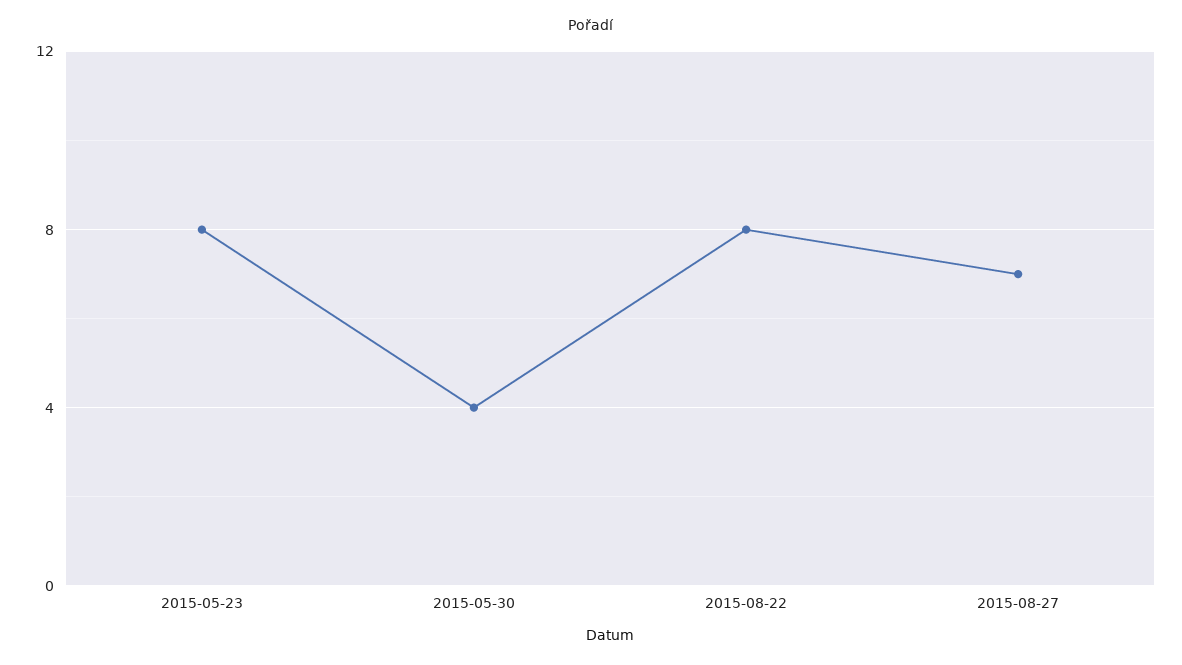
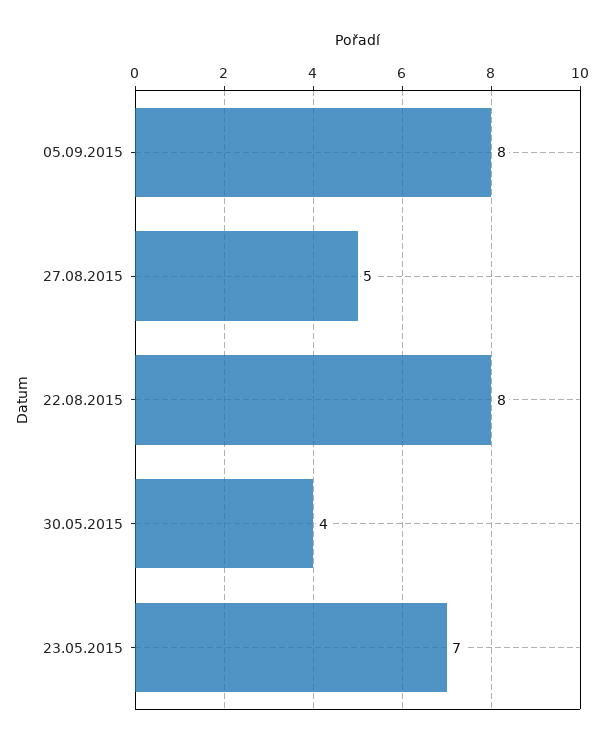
2015-05-23: 8 -> 7
2015-08-27: 7 -> 5
05.09.2015: none -> 8

